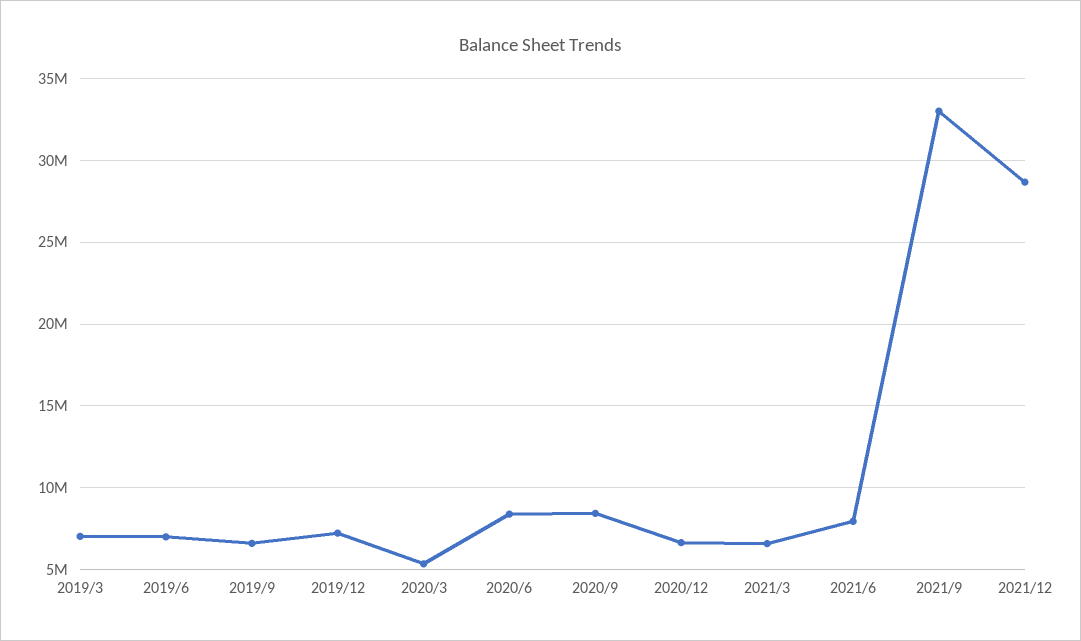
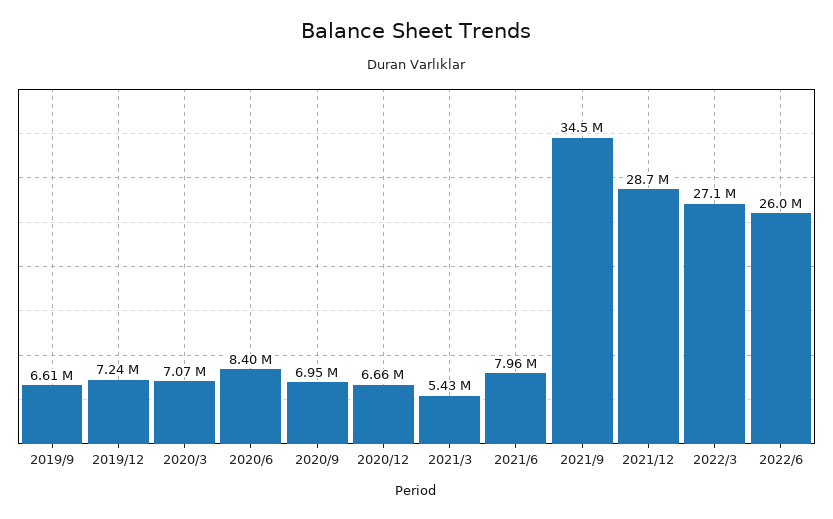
2019/3: 7000000 -> none
2019/6: 7000000 -> none
2020/3: 5500000 -> 7070000
2020/9: 8500000 -> 6950000
2021/3: 6500000 -> 5430000
2021/9: 33000000 -> 34500000
2022/3: none -> 27100000
2022/6: none -> 26000000

